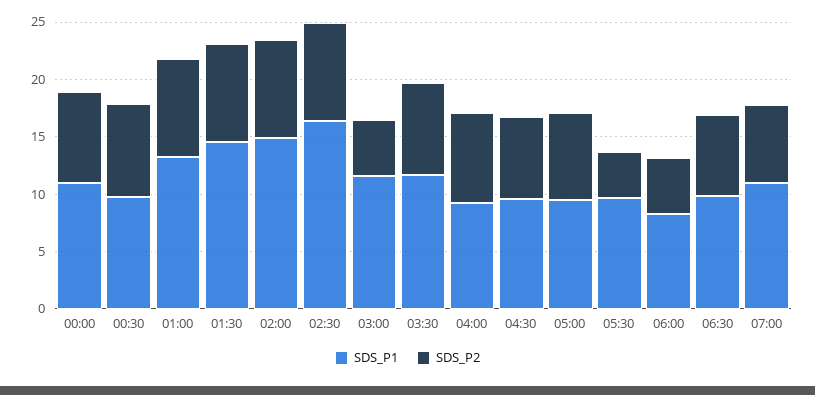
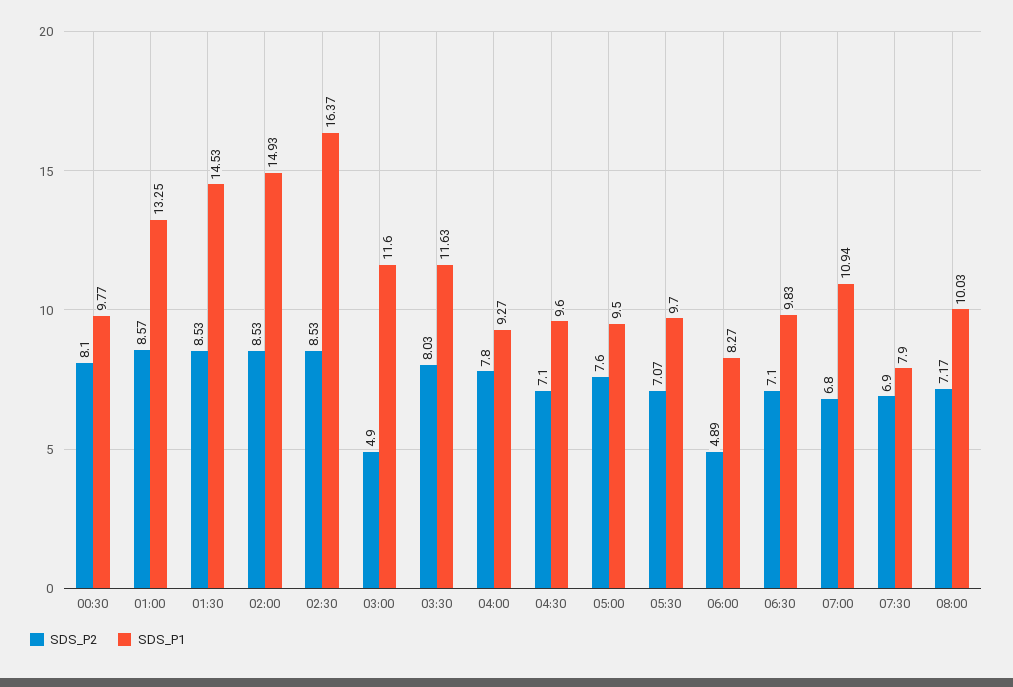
SDS_P1, 00:00: 11 -> none
SDS_P2, 00:00: 8 -> none
SDS_P2, 05:30: 4 -> 7.07
SDS_P2, 07:30: none -> 6.9
SDS_P1, 07:30: none -> 7.9
SDS_P2, 08:00: none -> 7.17
SDS_P1, 08:00: none -> 10.03

